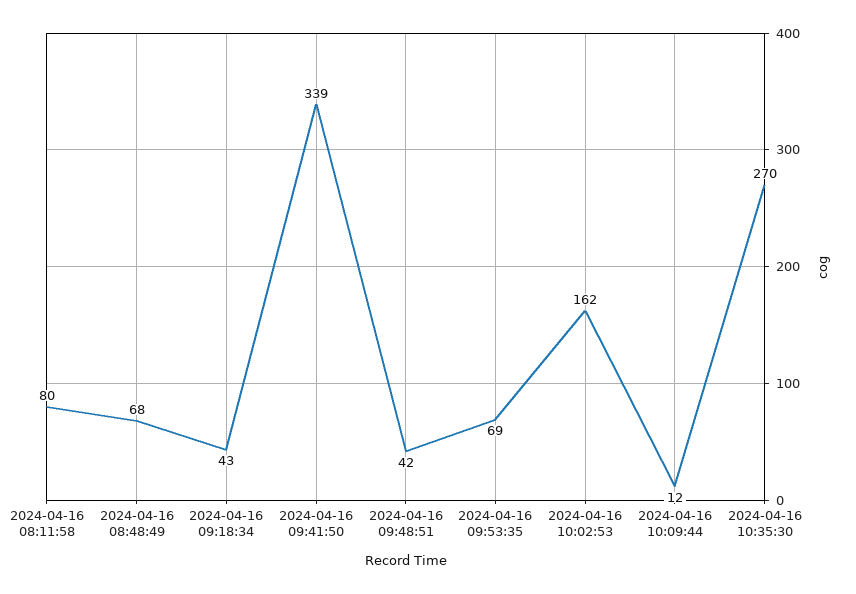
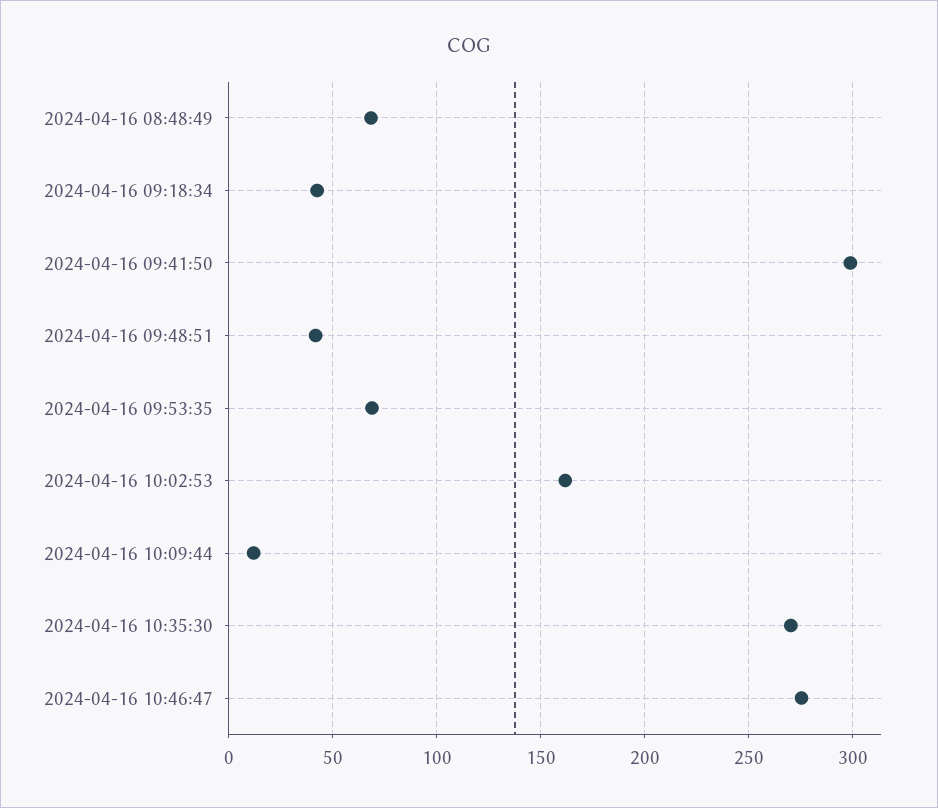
2024-04-16 08:11:58: 80 -> none
2024-04-16 09:41:50: 339 -> 300
2024-04-16 10:46:47: none -> 275

